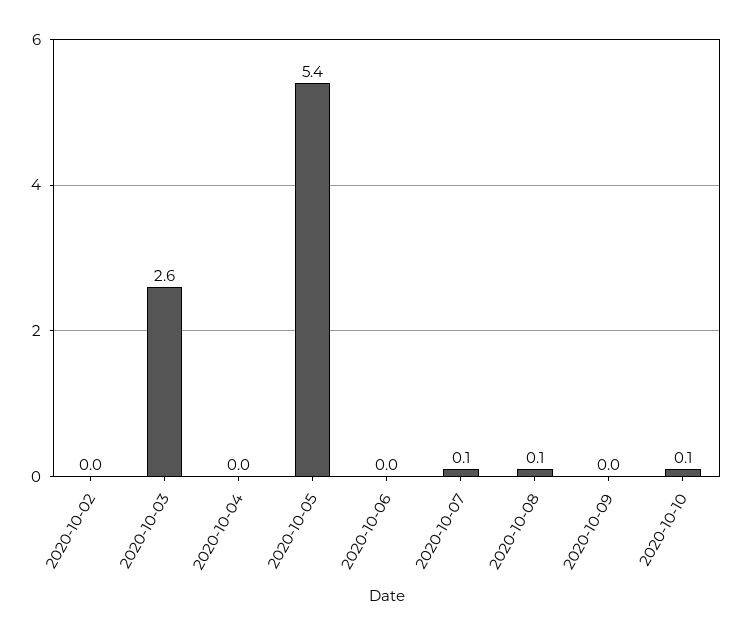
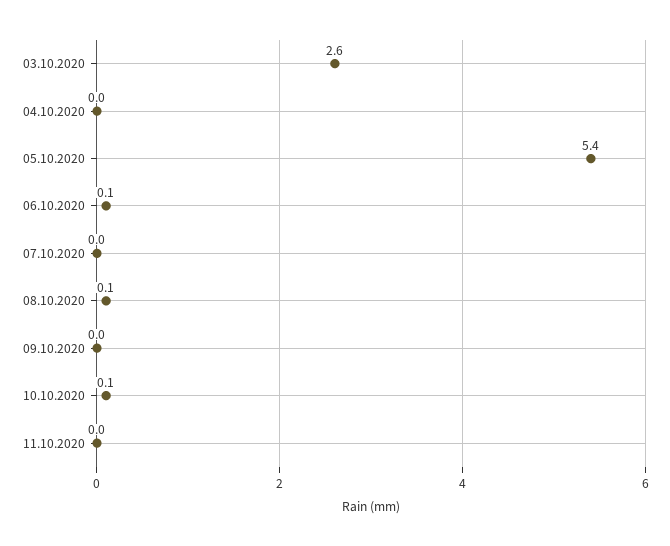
2020-10-02: 0 -> none
2020-10-06: 0 -> 0.1
2020-10-07: 0.1 -> 0
11.10.2020: none -> 0

